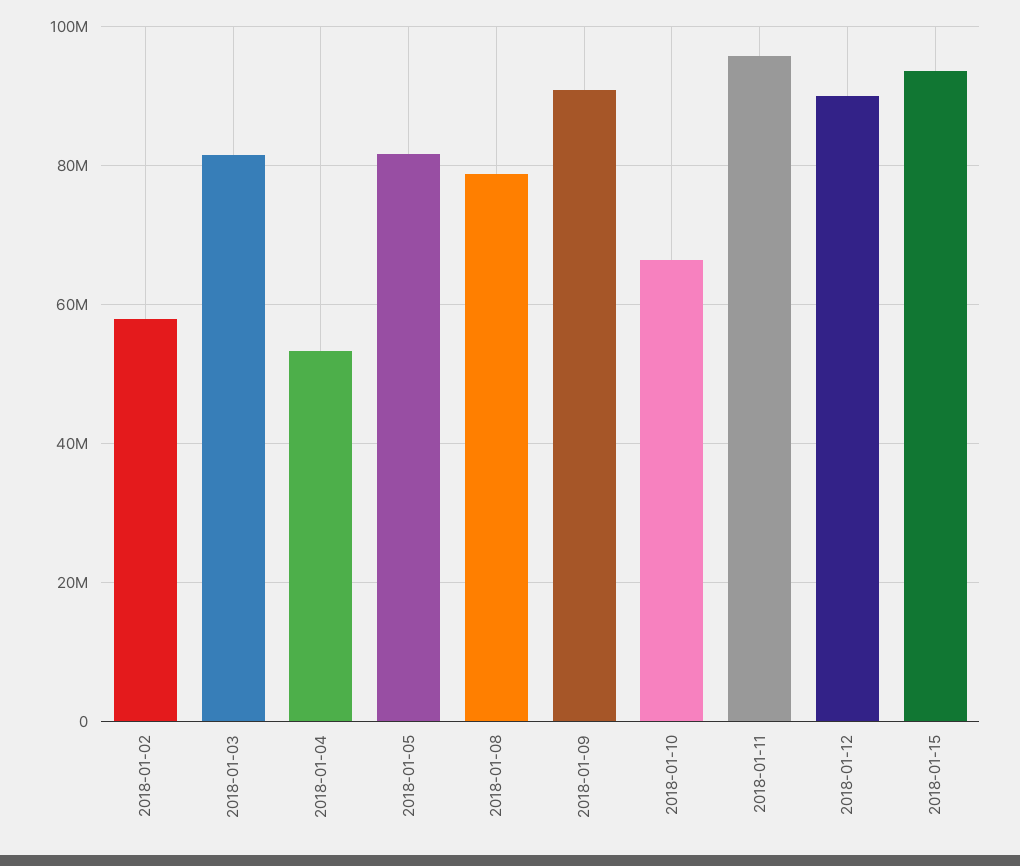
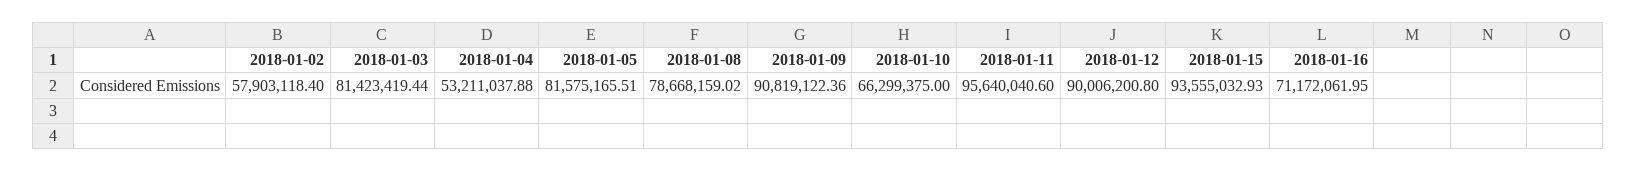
2018-01-16: none -> 71172061.95

